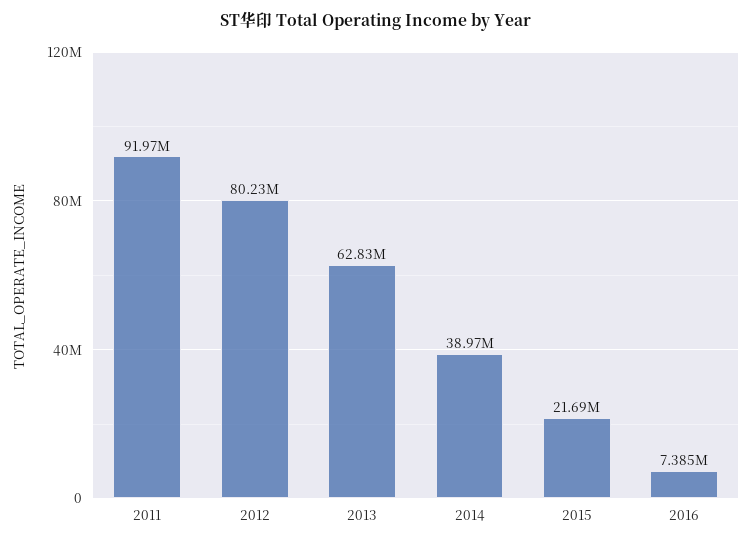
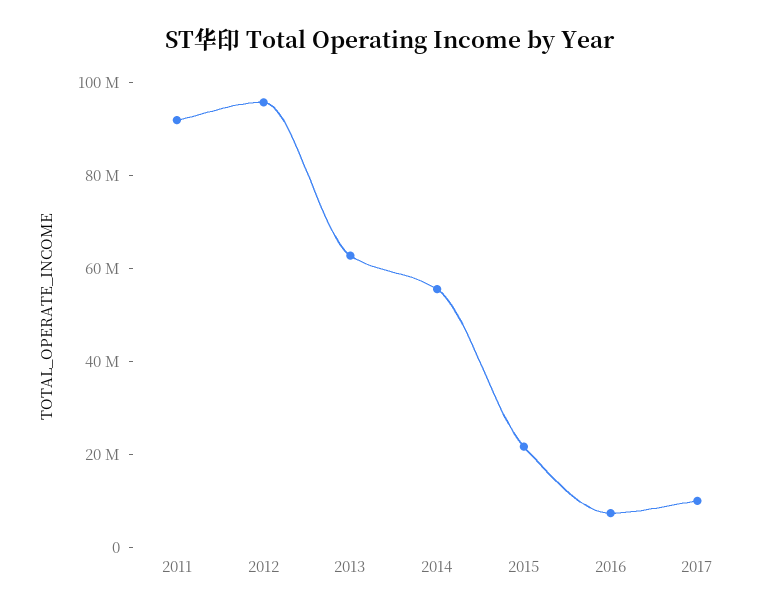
2012: 80230000 -> 95000000
2014: 38970000 -> 55000000
2017: none -> 10000000

